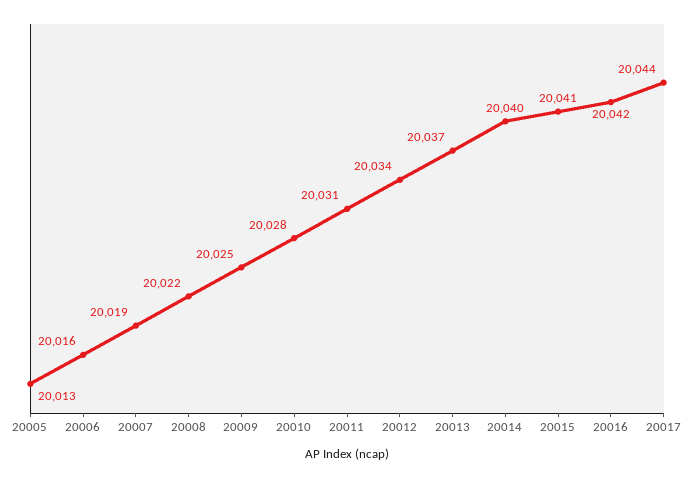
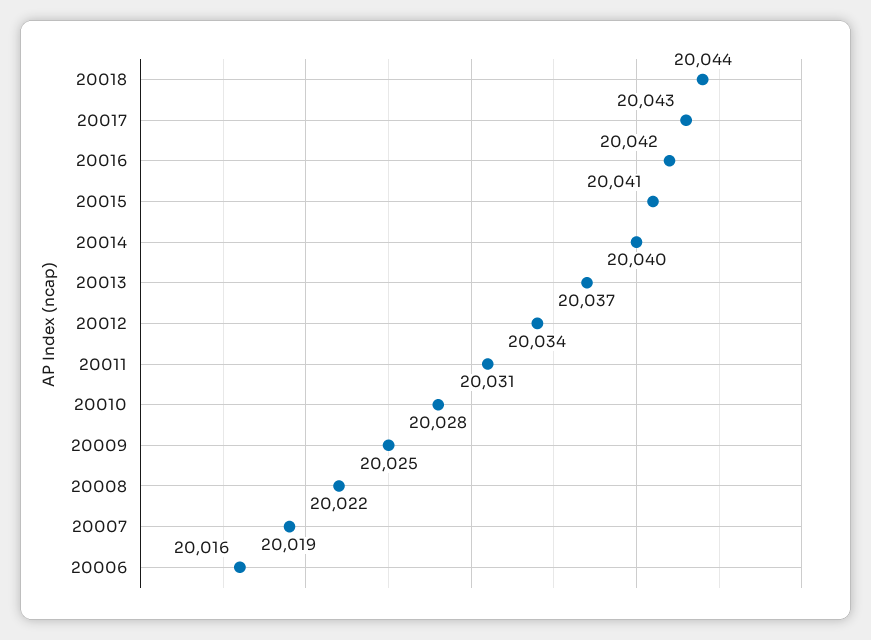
20005: 20013 -> none
20017: 20044 -> 20043
20018: none -> 20044

